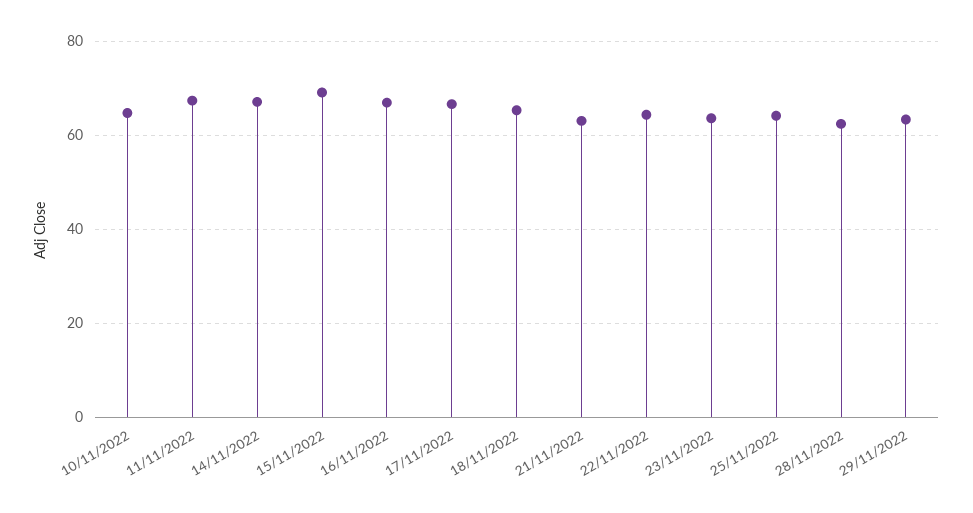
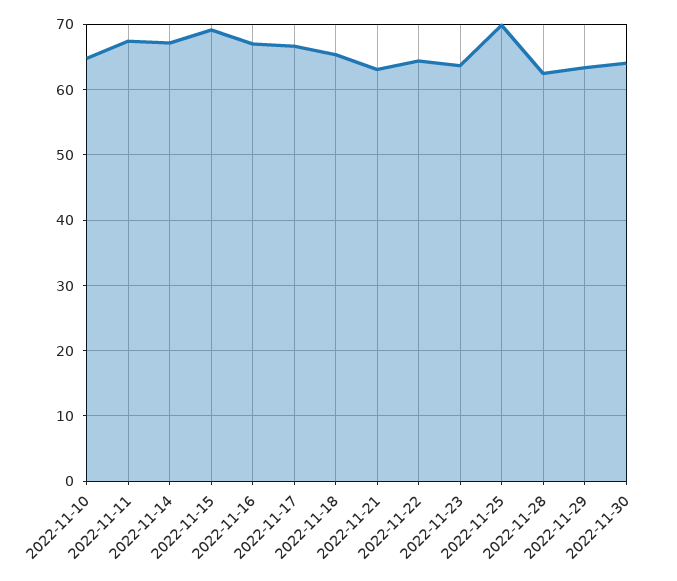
25/11/2022: 64 -> 70
2022-11-30: none -> 64

